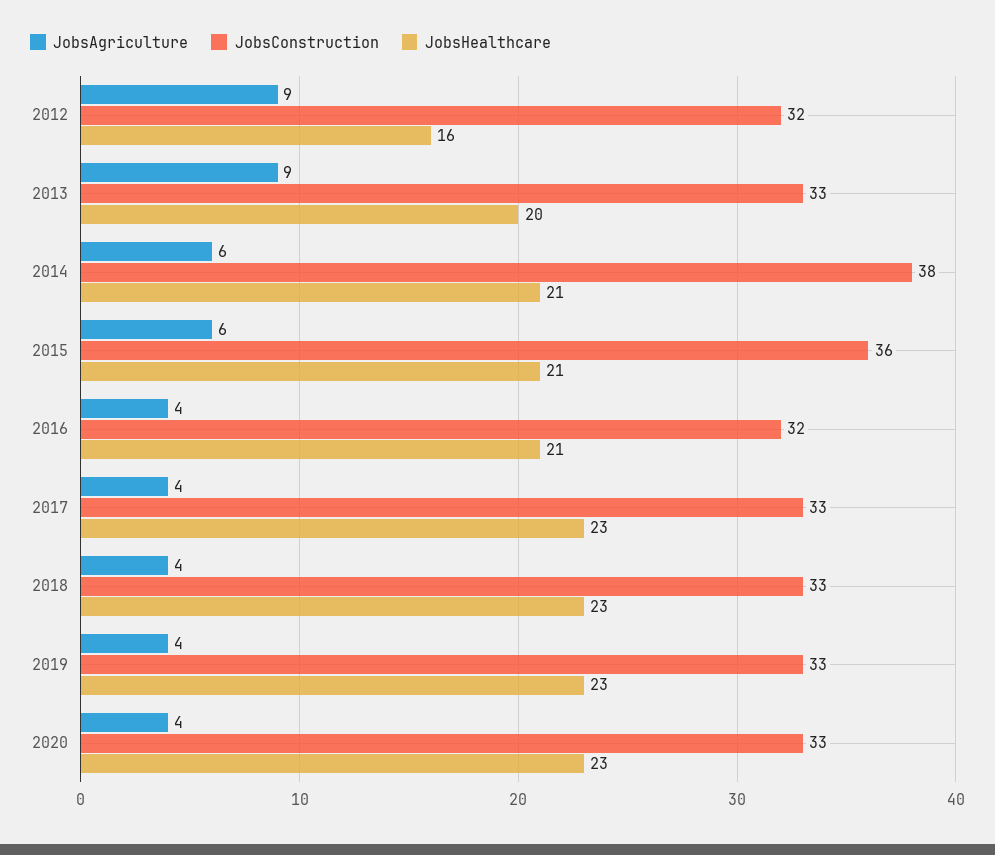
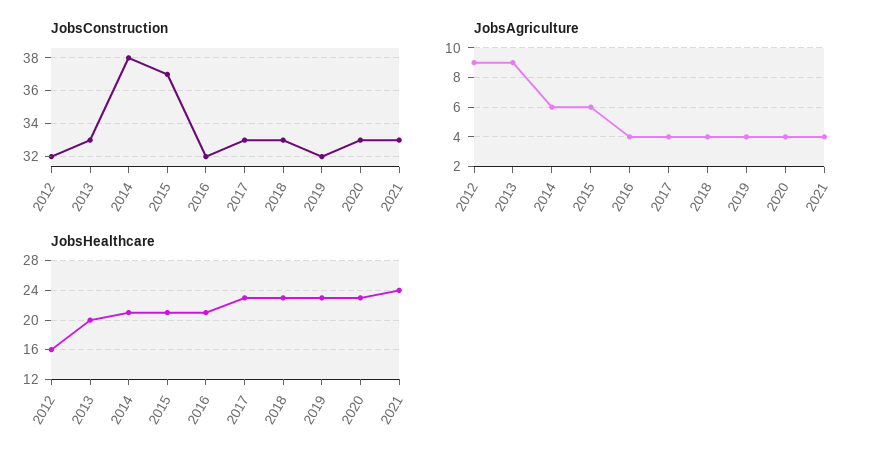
JobsConstruction, 2015: 36 -> 37
JobsConstruction, 2019: 33 -> 32
JobsConstruction, 2021: none -> 33
JobsAgriculture, 2021: none -> 4
JobsHealthcare, 2021: none -> 24

